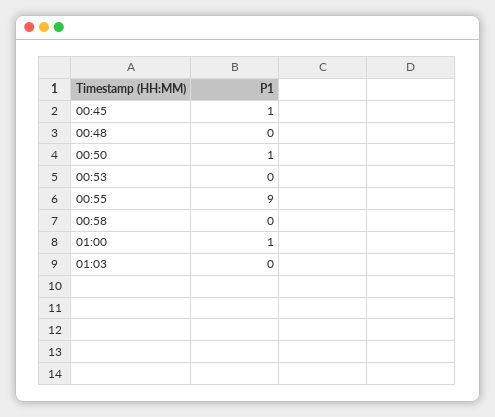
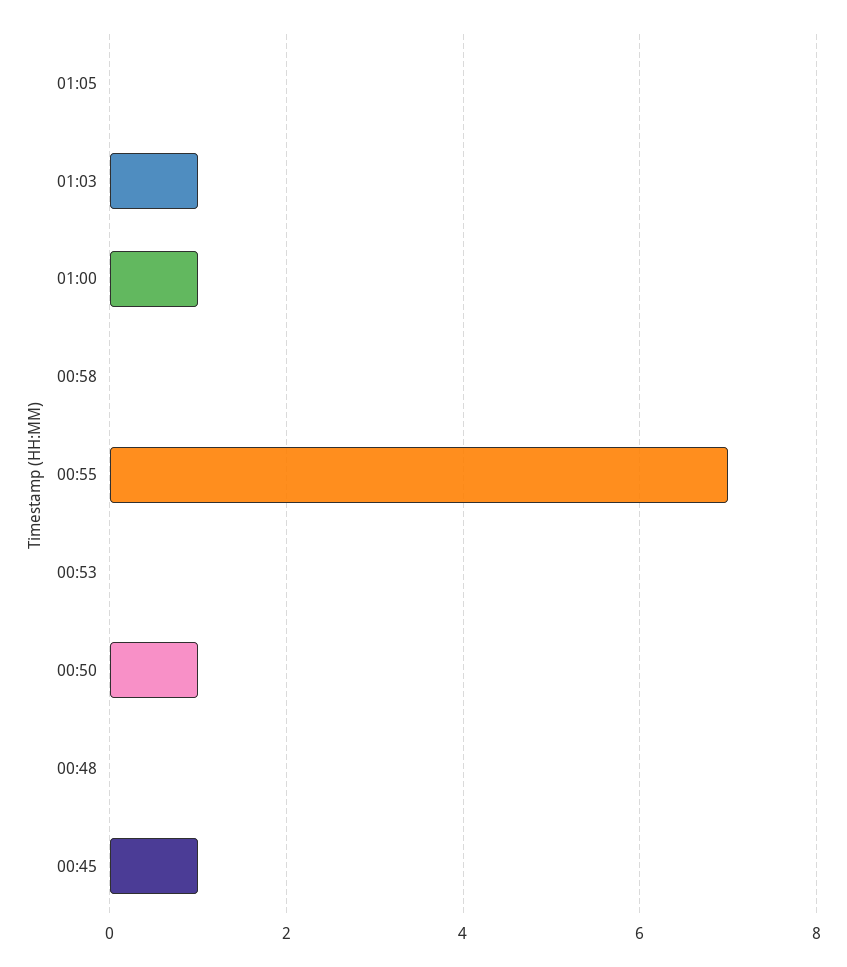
00:55: 9 -> 7
01:03: 0 -> 1
01:05: none -> 0

